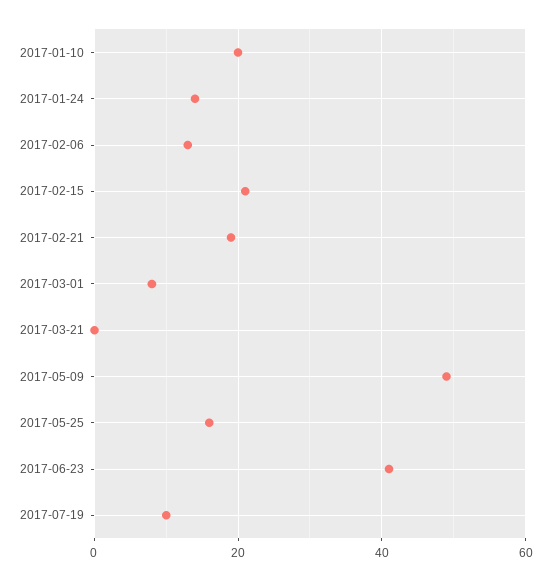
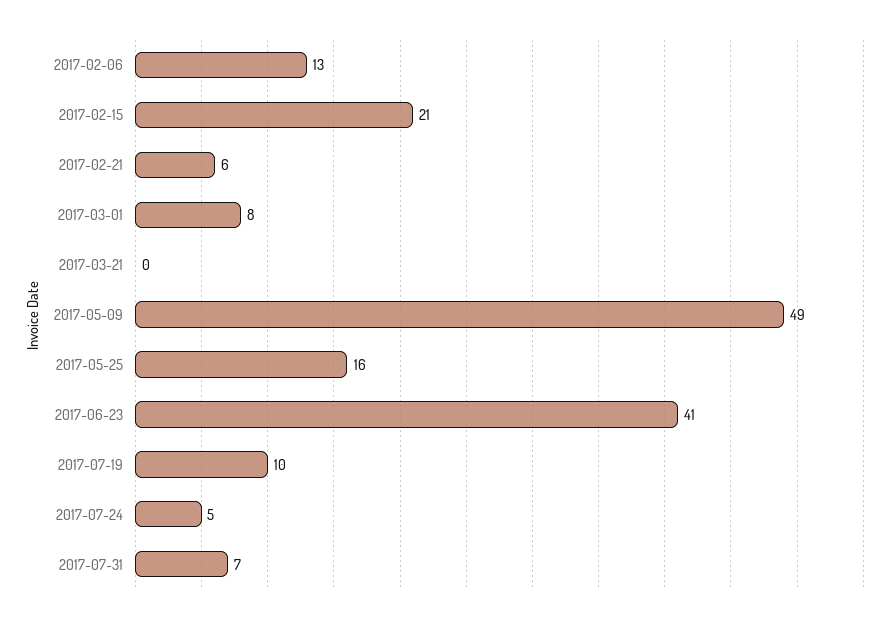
2017-01-10: 20 -> none
2017-01-24: 15 -> none
2017-02-21: 20 -> 6
2017-07-24: none -> 5
2017-07-31: none -> 7

